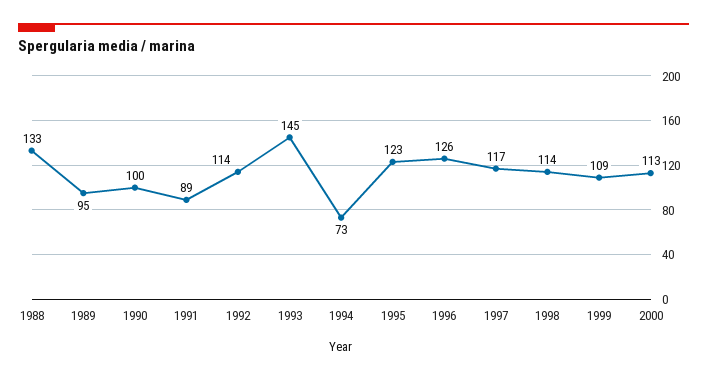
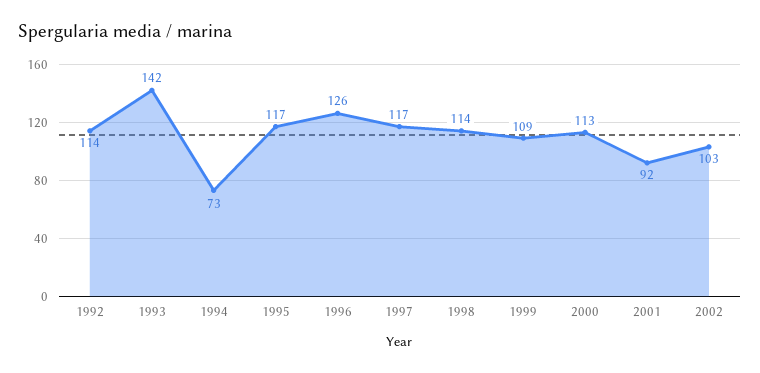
1988: 133 -> none
1989: 95 -> none
1990: 100 -> none
1991: 89 -> none
1993: 145 -> 142
1995: 123 -> 117
2001: none -> 92
2002: none -> 103

